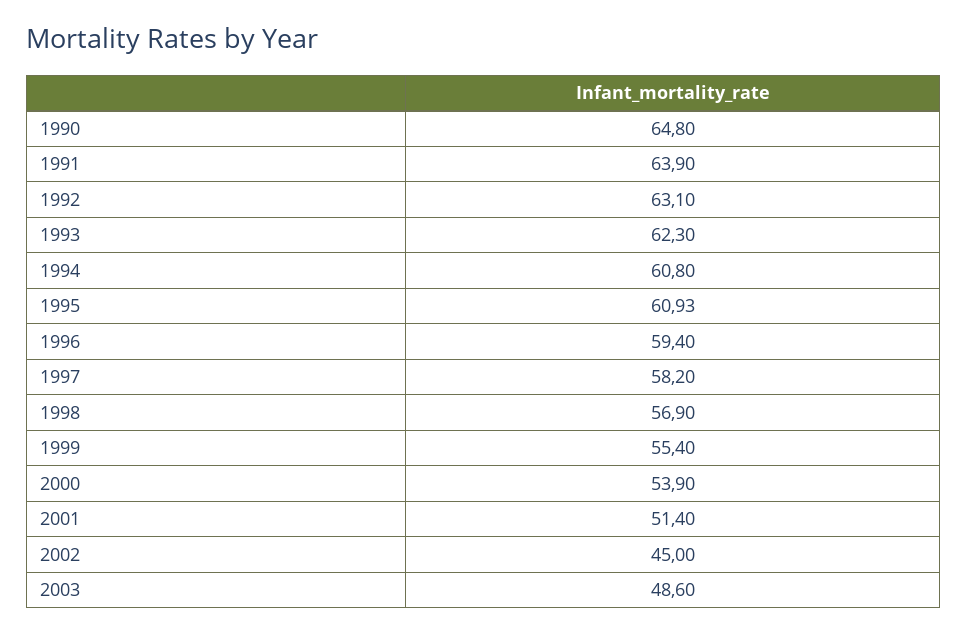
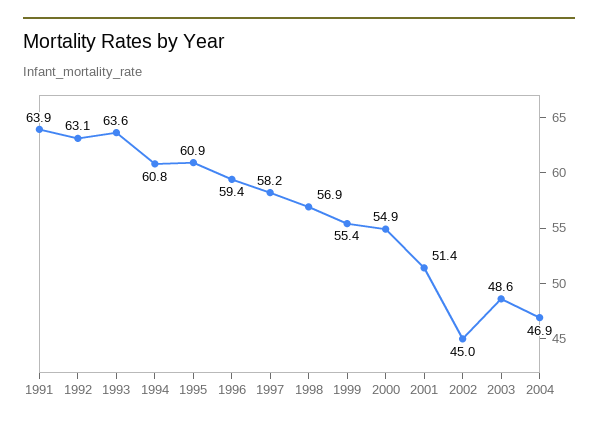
1990: 64.8 -> none
1993: 62.3 -> 63.6
2000: 53.9 -> 54.9
2004: none -> 46.9

